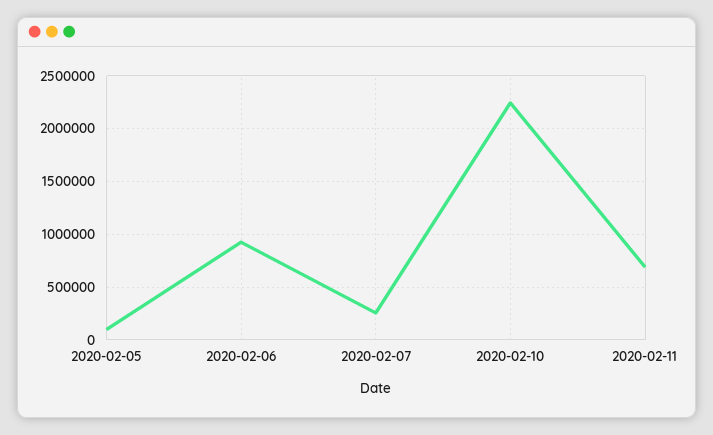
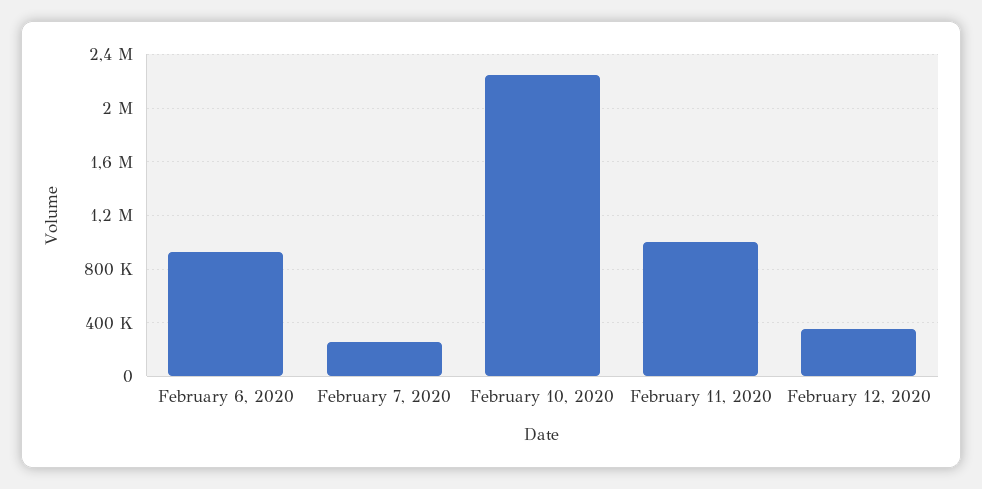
2020-02-05: 100000 -> none
2020-02-11: 700000 -> 1000000
February 12, 2020: none -> 350000

